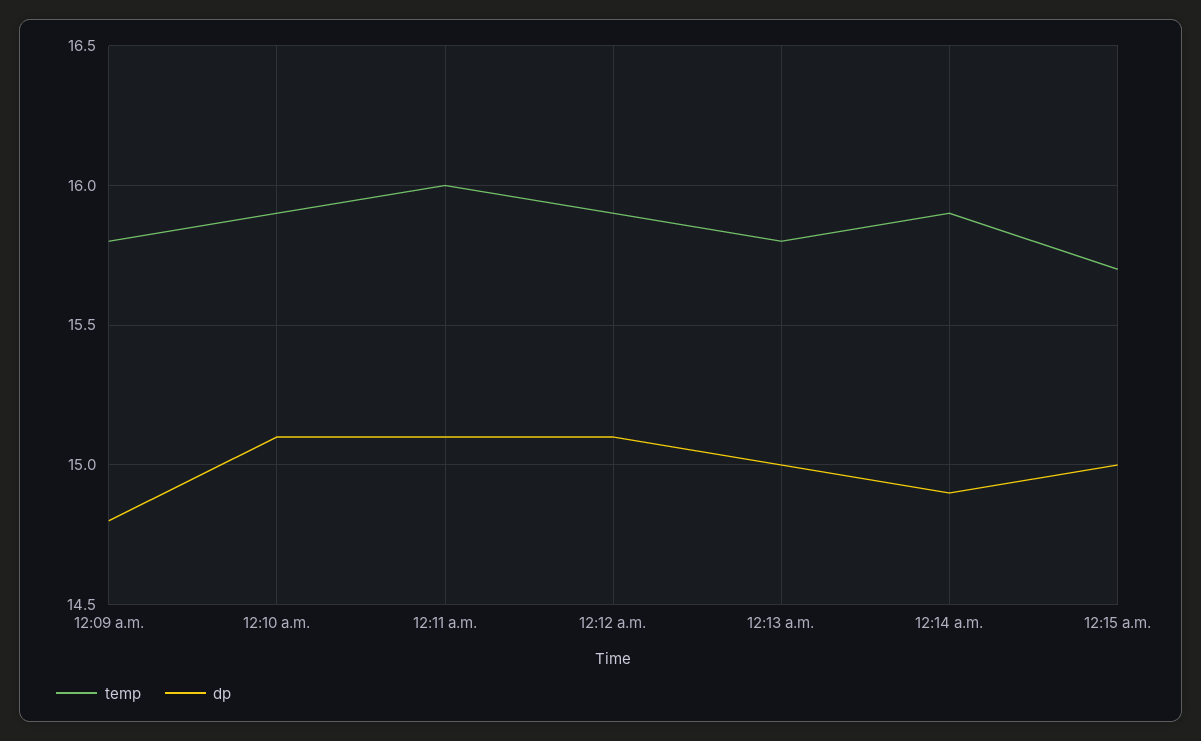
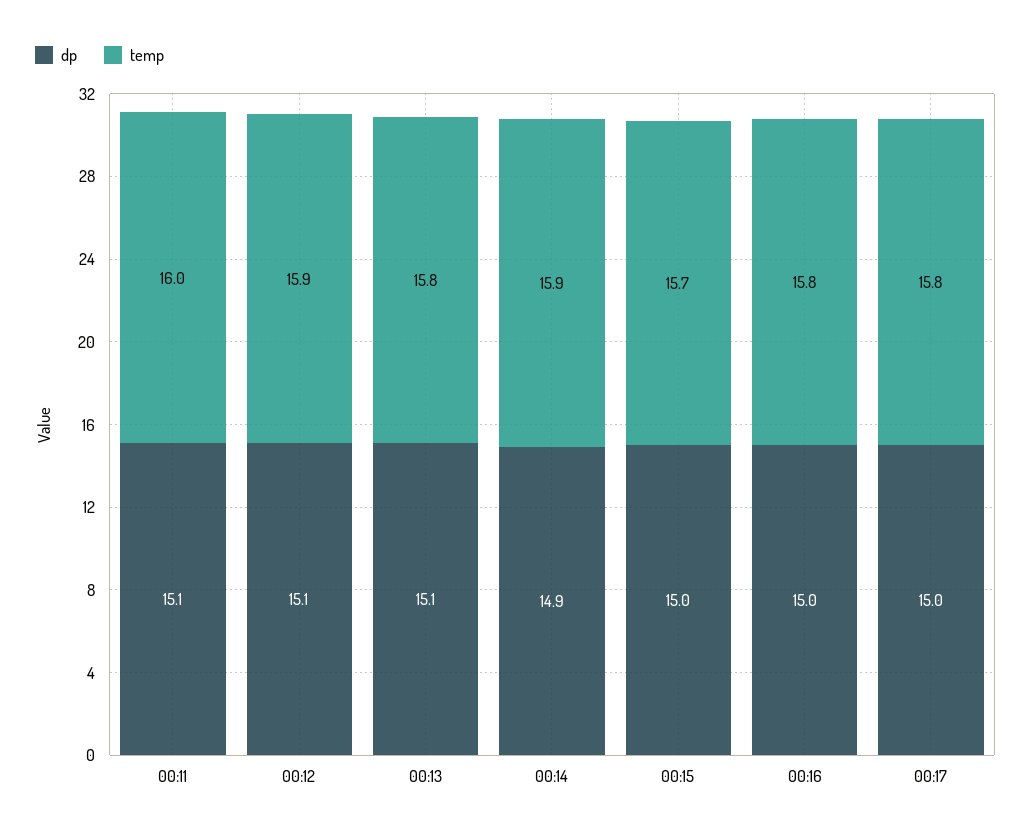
temp, 12:09 a.m.: 15.8 -> none
dp, 12:09 a.m.: 14.8 -> none
temp, 12:10 a.m.: 15.9 -> none
dp, 12:10 a.m.: 15.1 -> none
dp, 12:13 a.m.: 15 -> 15.1
dp, 00:16: none -> 15
temp, 00:16: none -> 15.8
dp, 00:17: none -> 15
temp, 00:17: none -> 15.8

